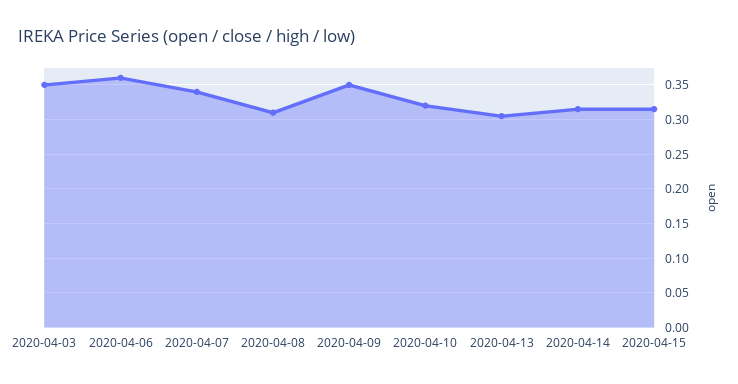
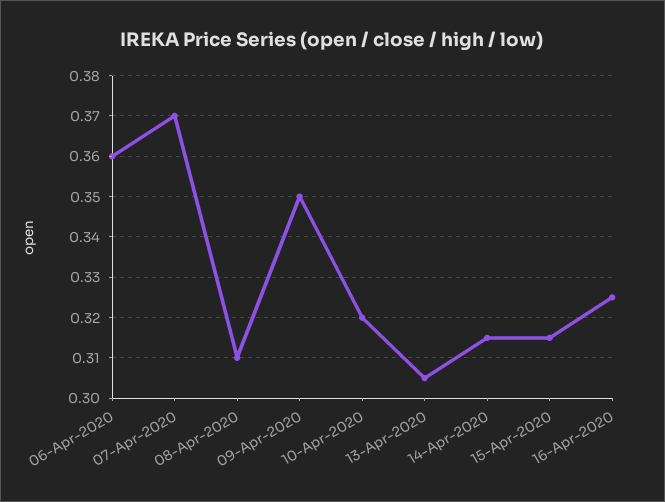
2020-04-03: 0.35 -> none
2020-04-07: 0.34 -> 0.37
16-Apr-2020: none -> 0.325

